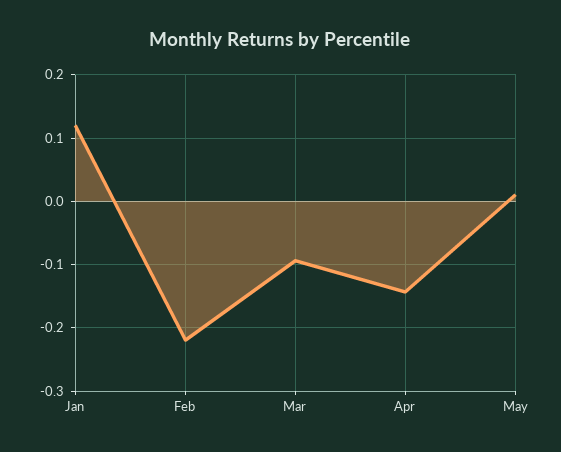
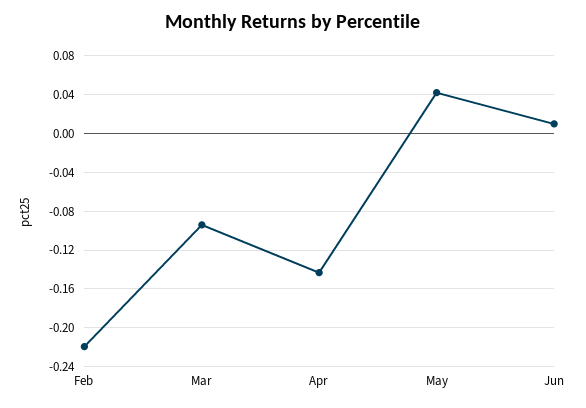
Jan: 0.12 -> none
May: 0.01 -> 0.04
Jun: none -> 0.01

